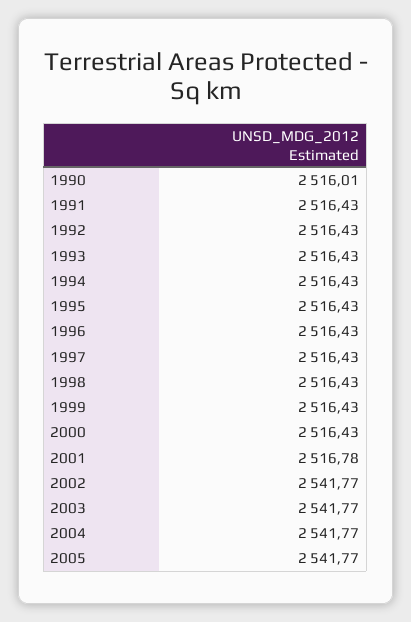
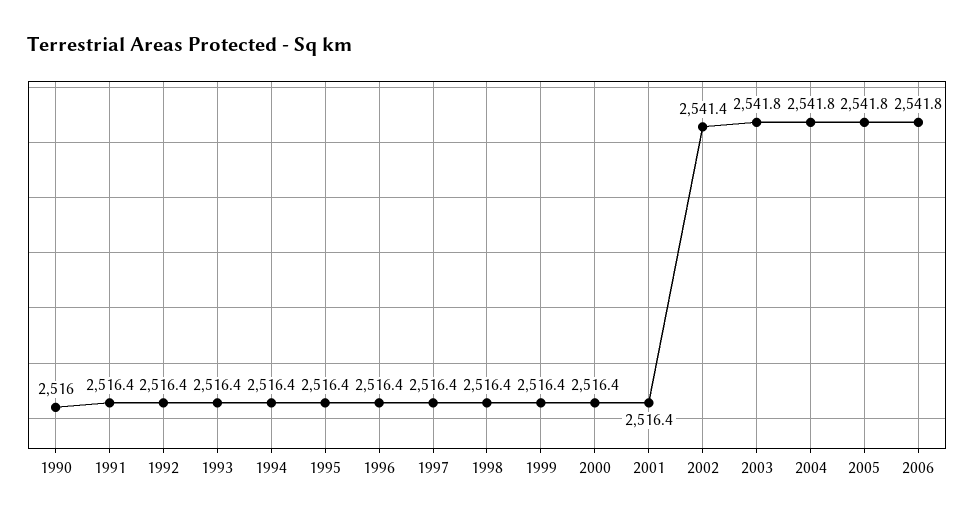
2001: 2516.78 -> 2516.4
2002: 2541.77 -> 2541.4
2006: none -> 2541.8

